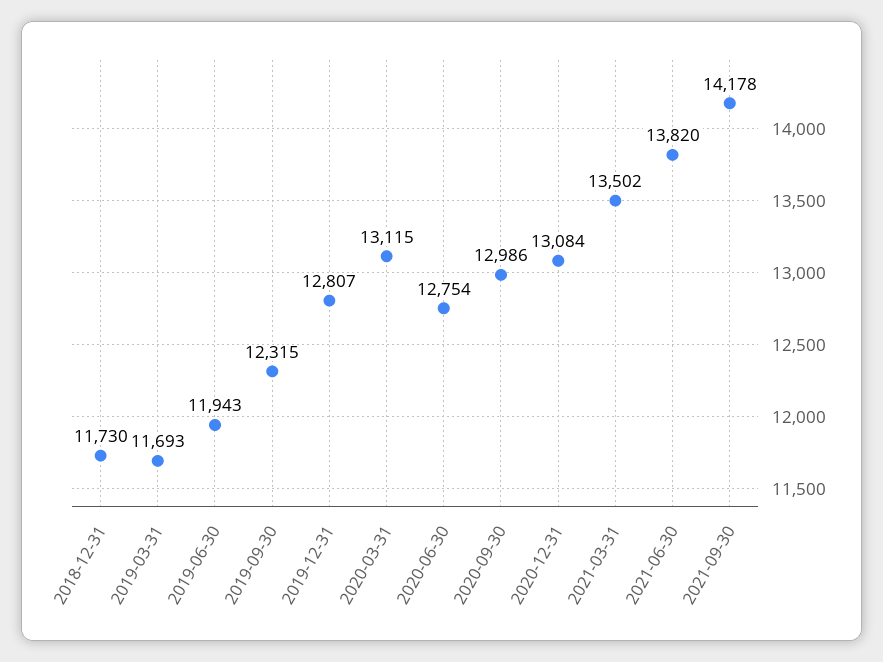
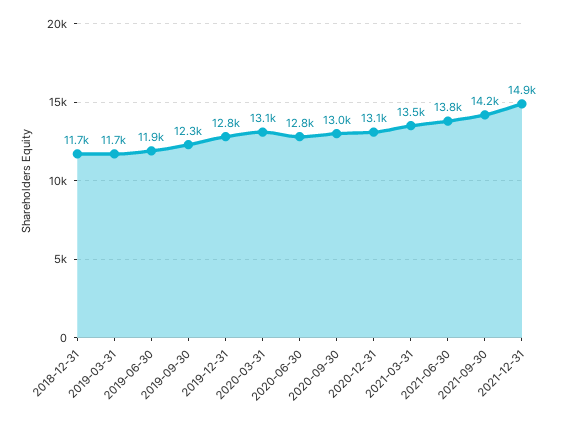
2021-12-31: none -> 14900

